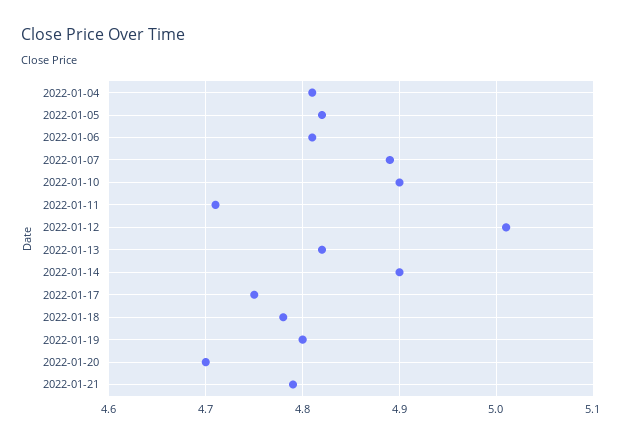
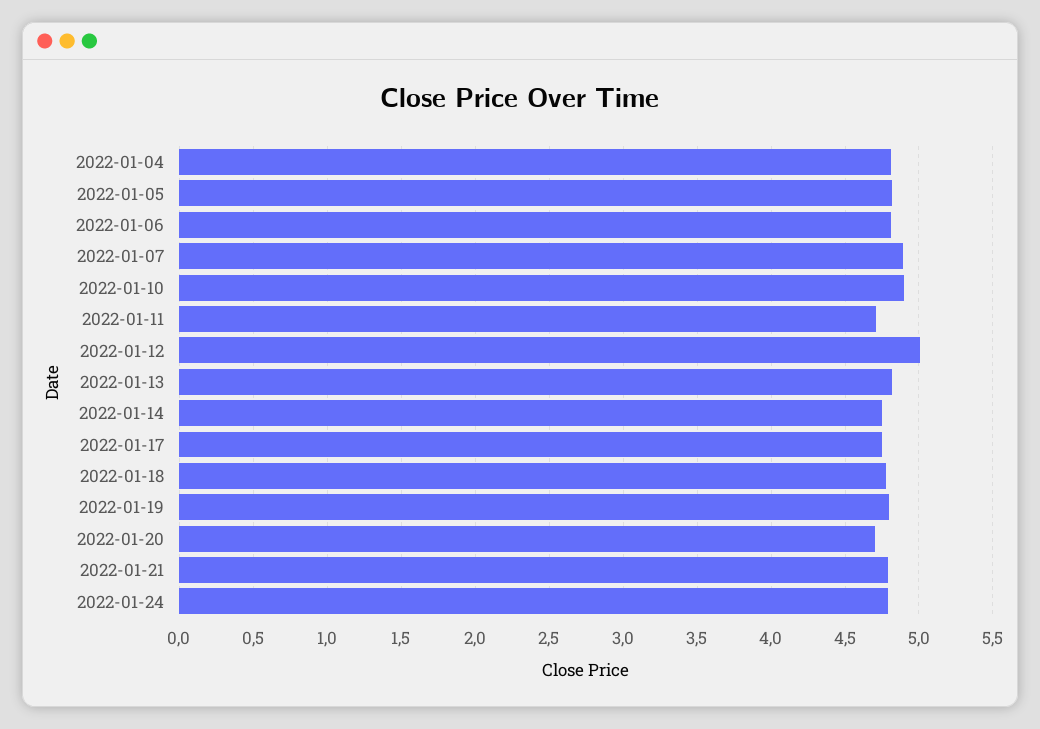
2022-01-14: 4.9 -> 4.75
2022-01-24: none -> 4.8

